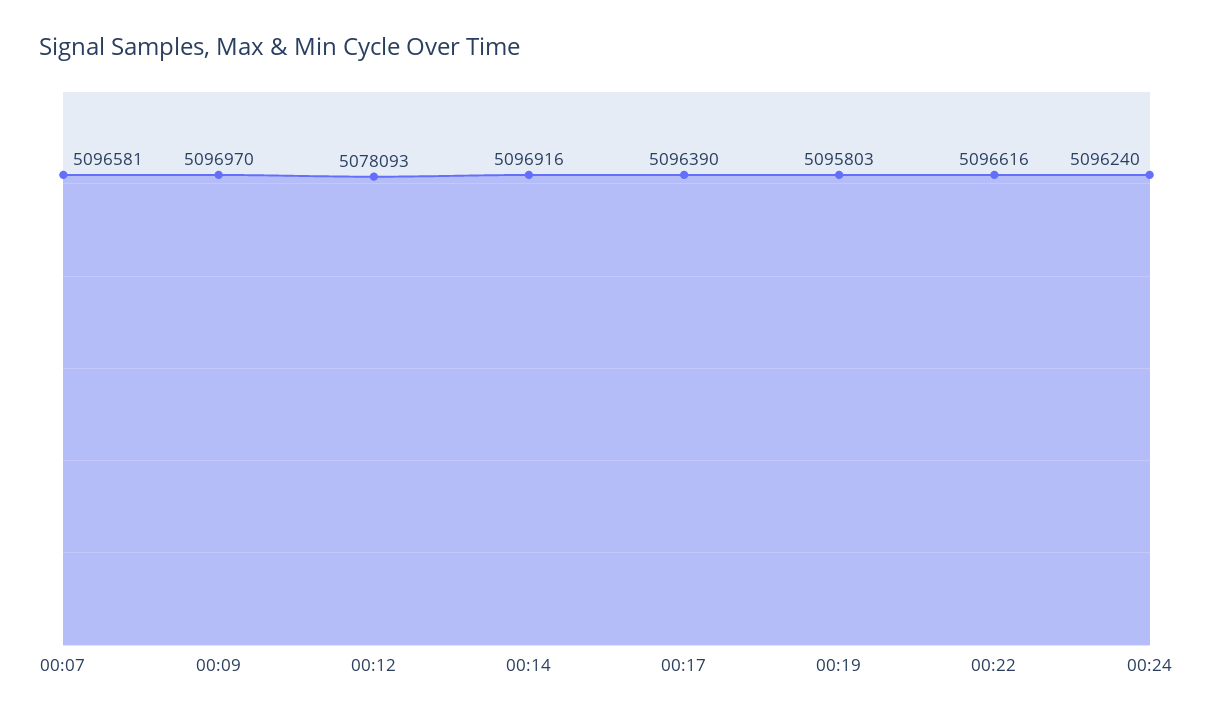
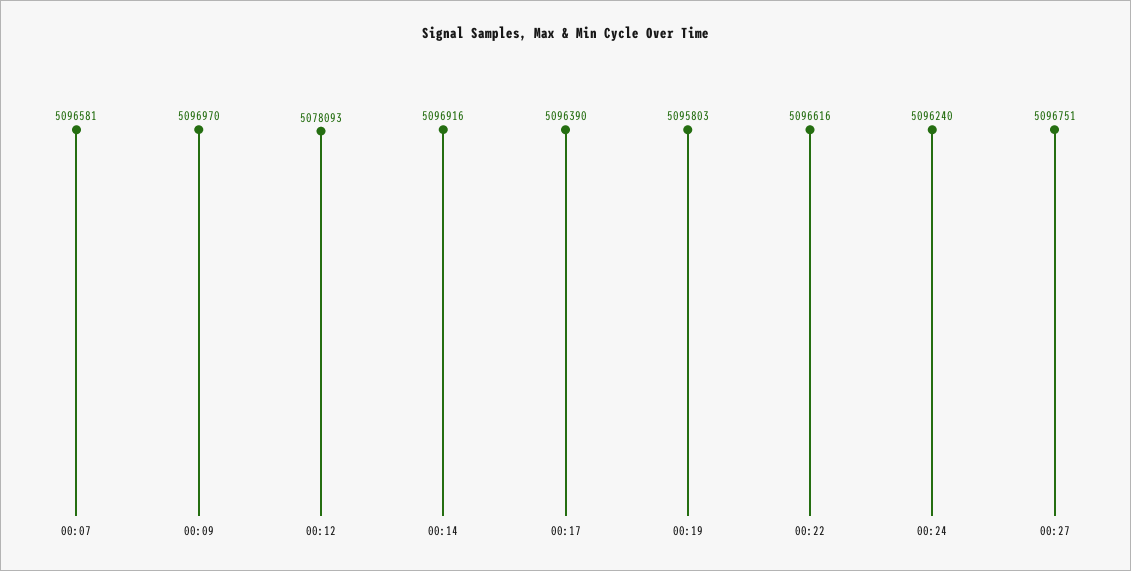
00:27: none -> 5096751

